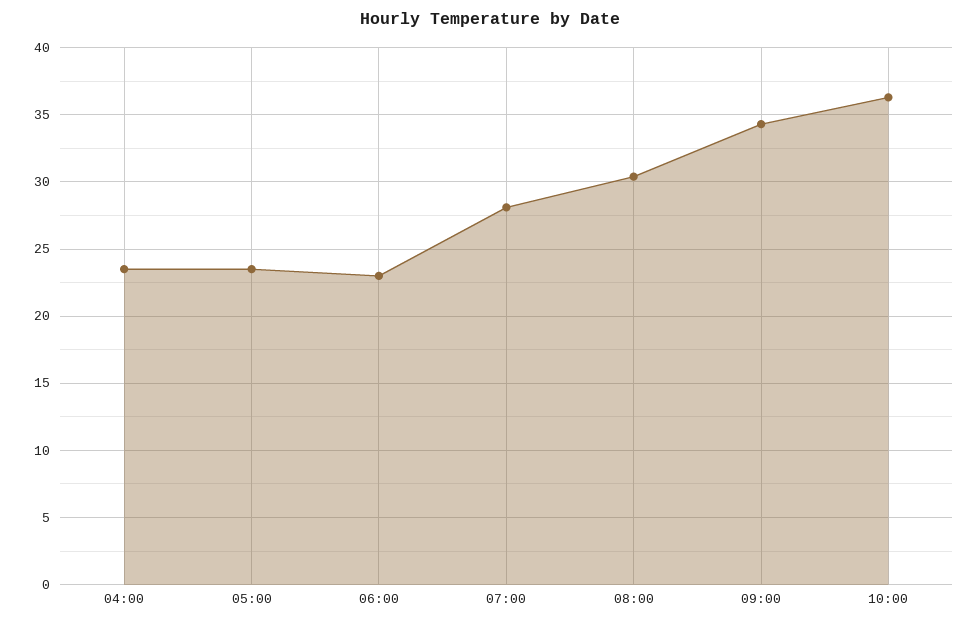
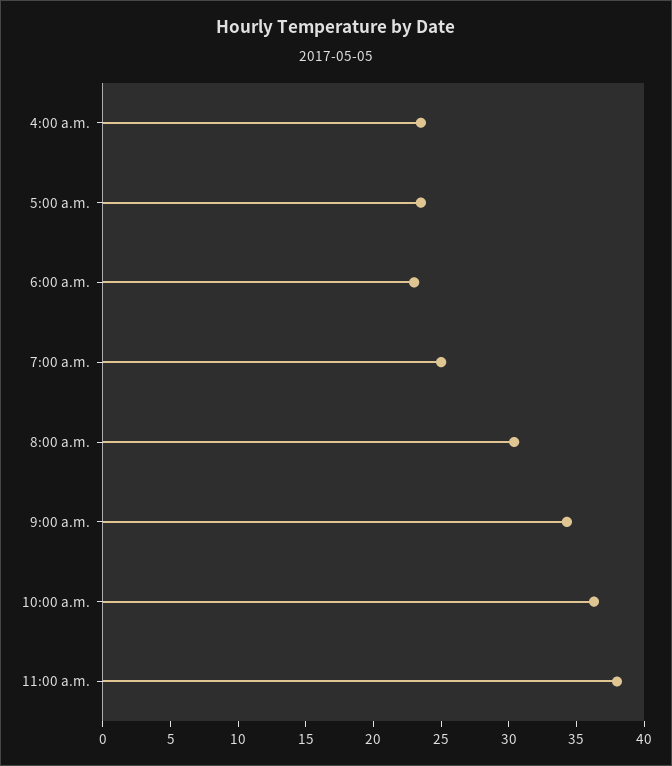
07:00: 28 -> 25
11:00 a.m.: none -> 38

